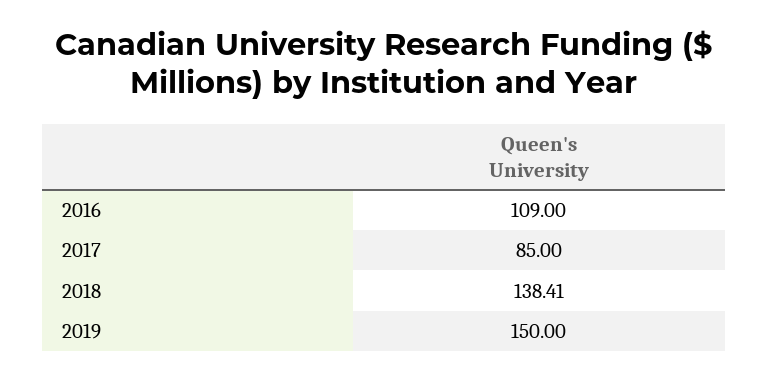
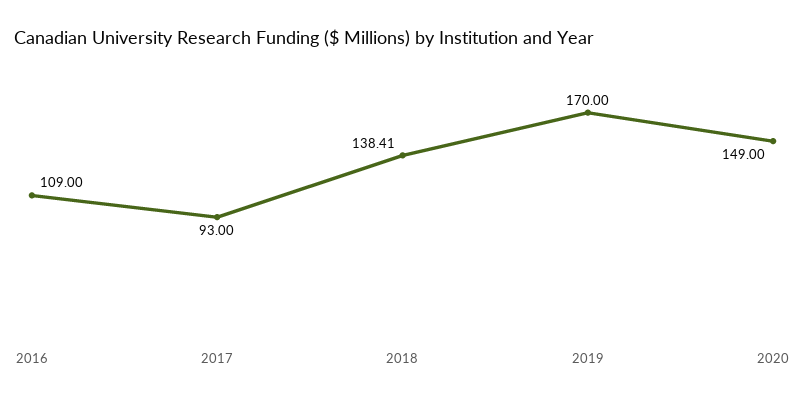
2017: 85 -> 93
2019: 150 -> 170
2020: none -> 149

